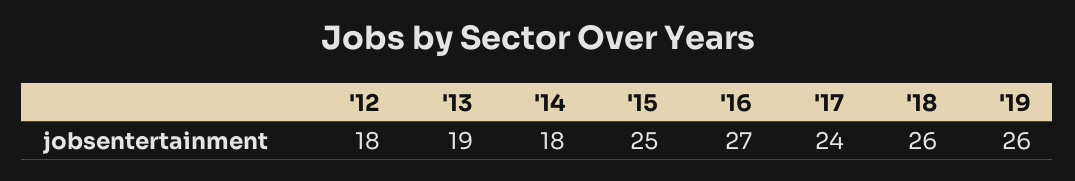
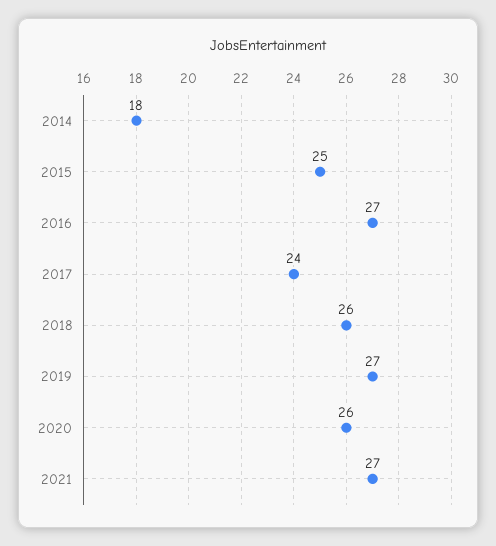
'12: 18 -> none
'13: 19 -> none
'19: 26 -> 27
2020: none -> 26
2021: none -> 27

